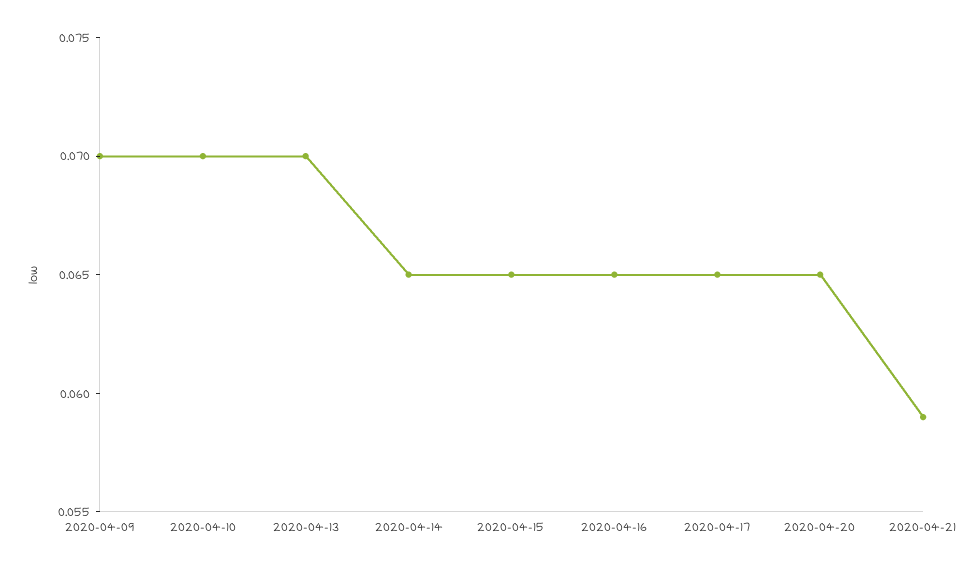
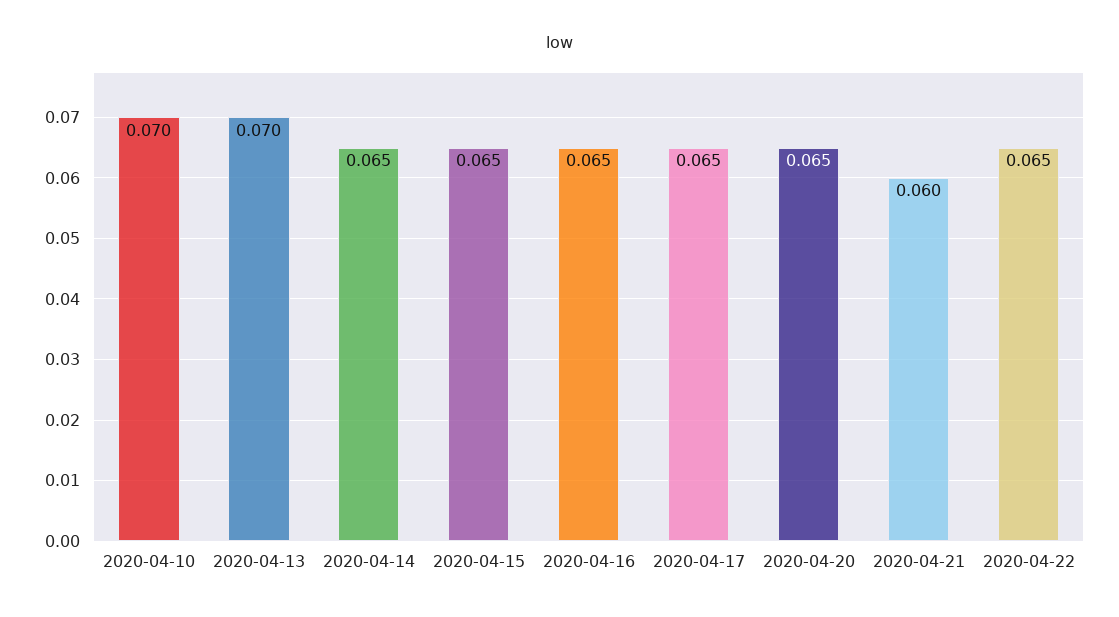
2020-04-09: 0.07 -> none
2020-04-21: 0.059 -> 0.06
2020-04-22: none -> 0.065

